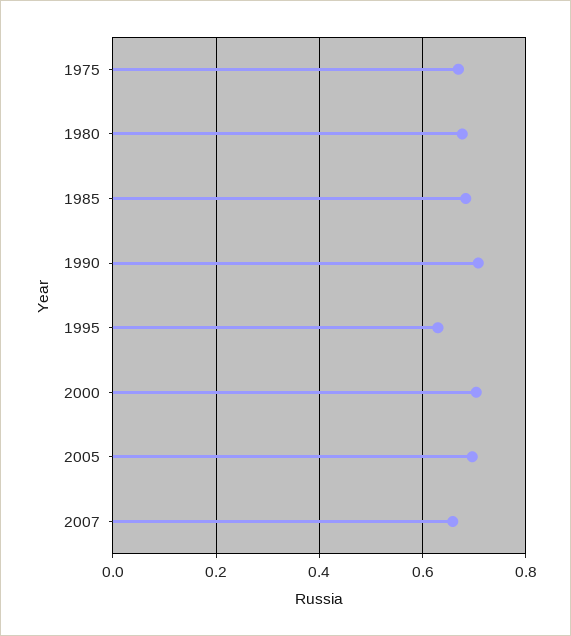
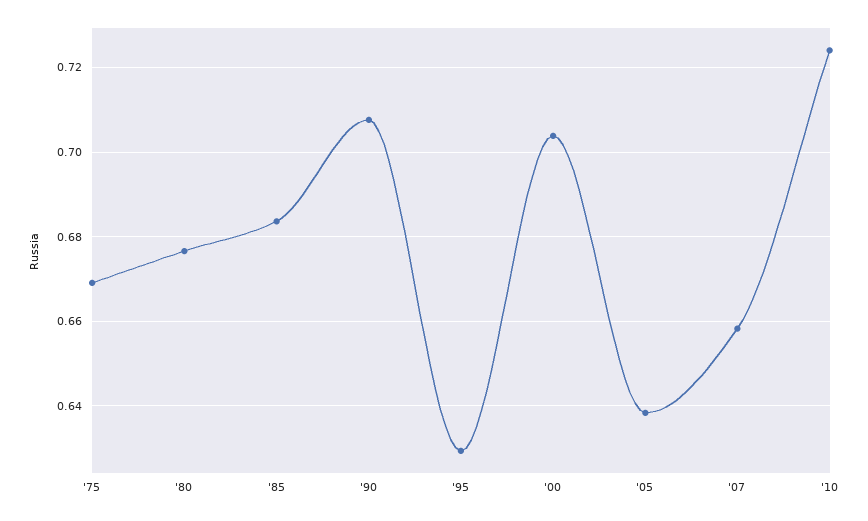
2005: 0.7 -> 0.638
'10: none -> 0.724

